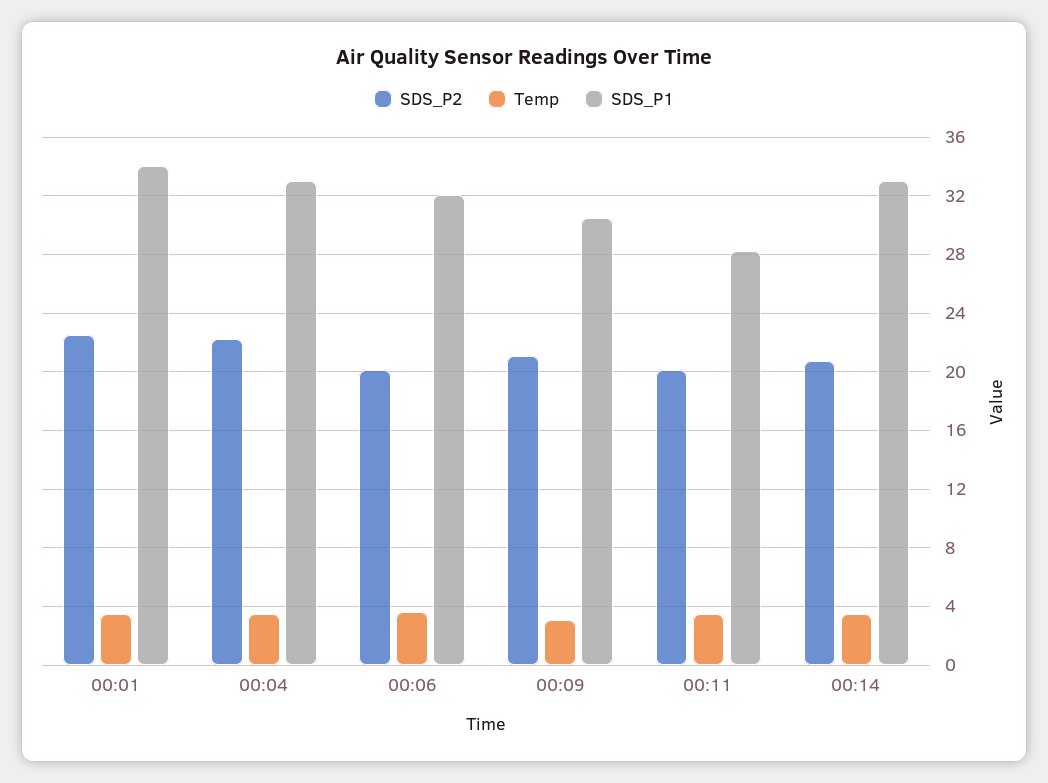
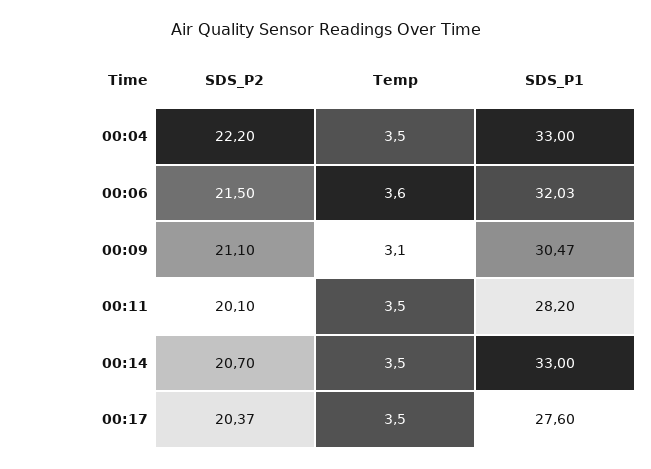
SDS_P2, 00:01: 22.5 -> none
Temp, 00:01: 3.5 -> none
SDS_P1, 00:01: 34 -> none
SDS_P2, 00:06: 20 -> 21.5
SDS_P2, 00:17: none -> 20.37
Temp, 00:17: none -> 3.5
SDS_P1, 00:17: none -> 27.6

